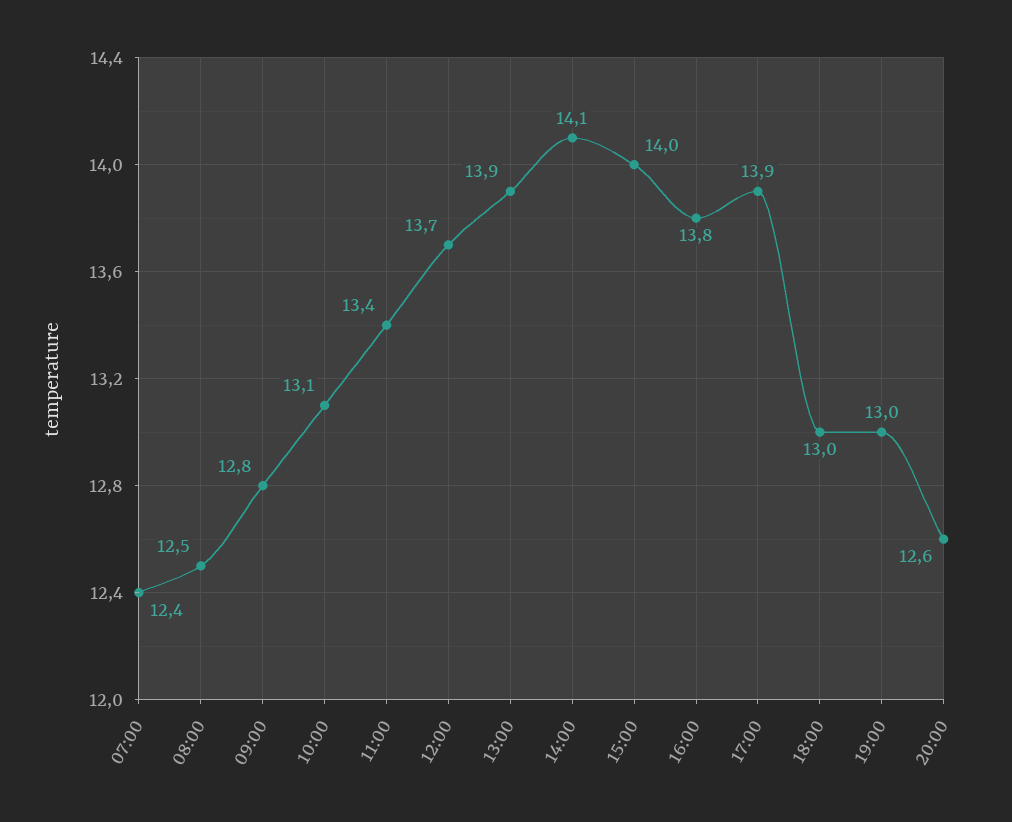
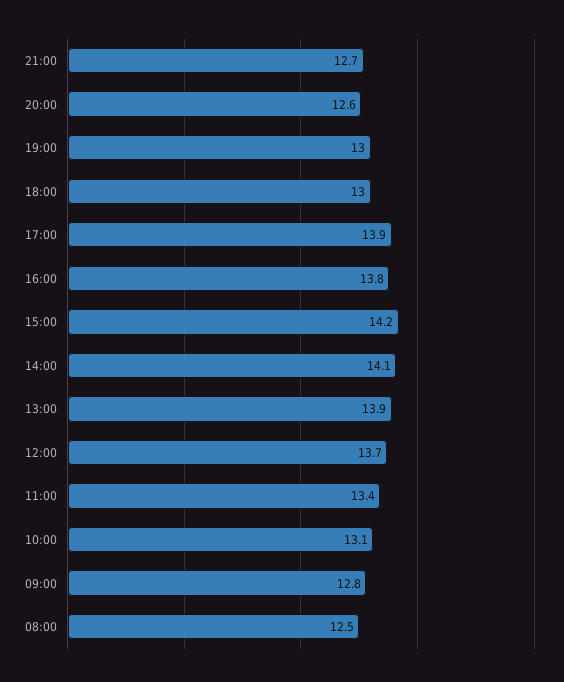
07:00: 12.4 -> none
15:00: 14 -> 14.2
21:00: none -> 12.7

